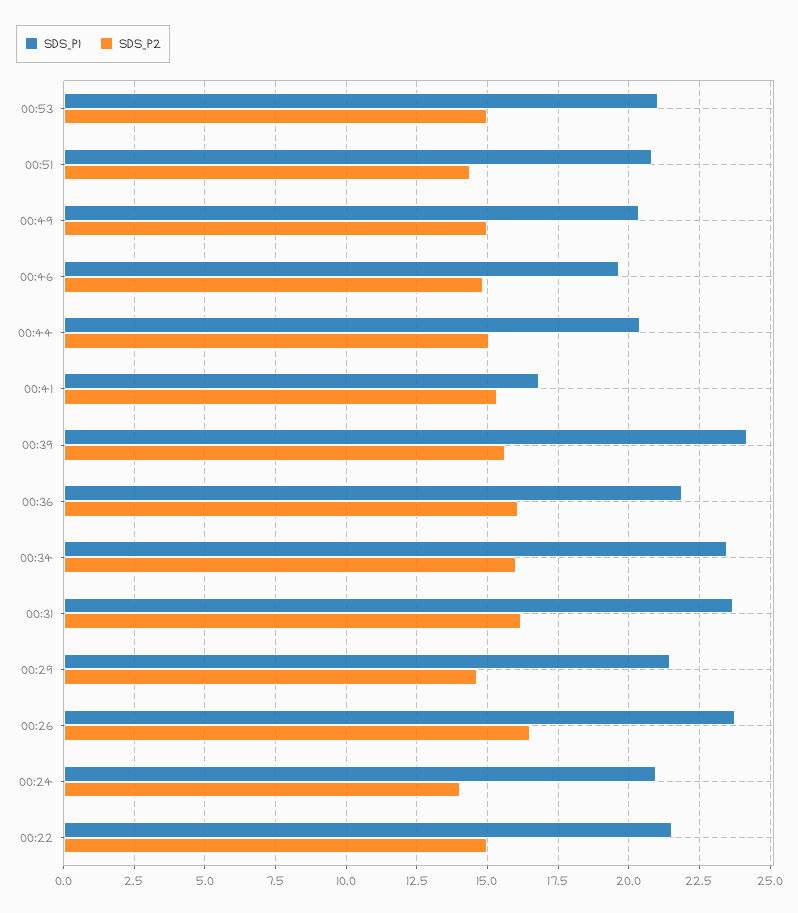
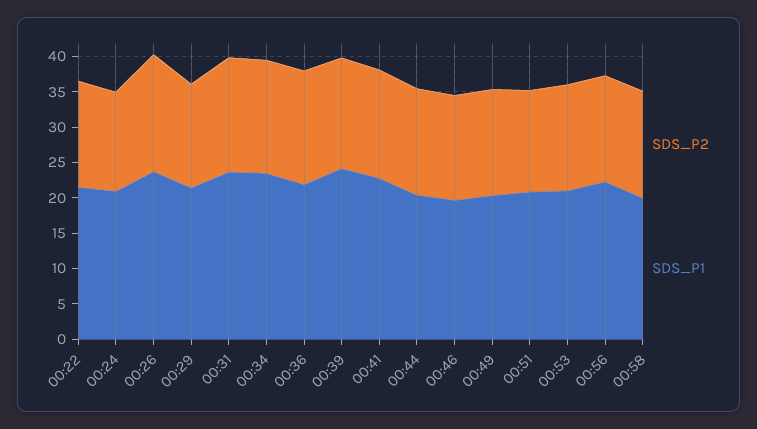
SDS_P1, 00:41: 16.75 -> 22.5
SDS_P2, 00:56: none -> 15
SDS_P1, 00:56: none -> 22.5
SDS_P2, 00:58: none -> 15
SDS_P1, 00:58: none -> 20

